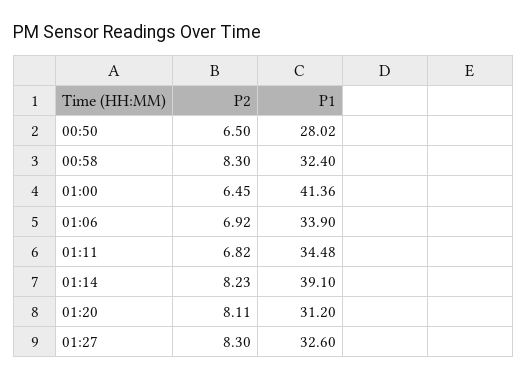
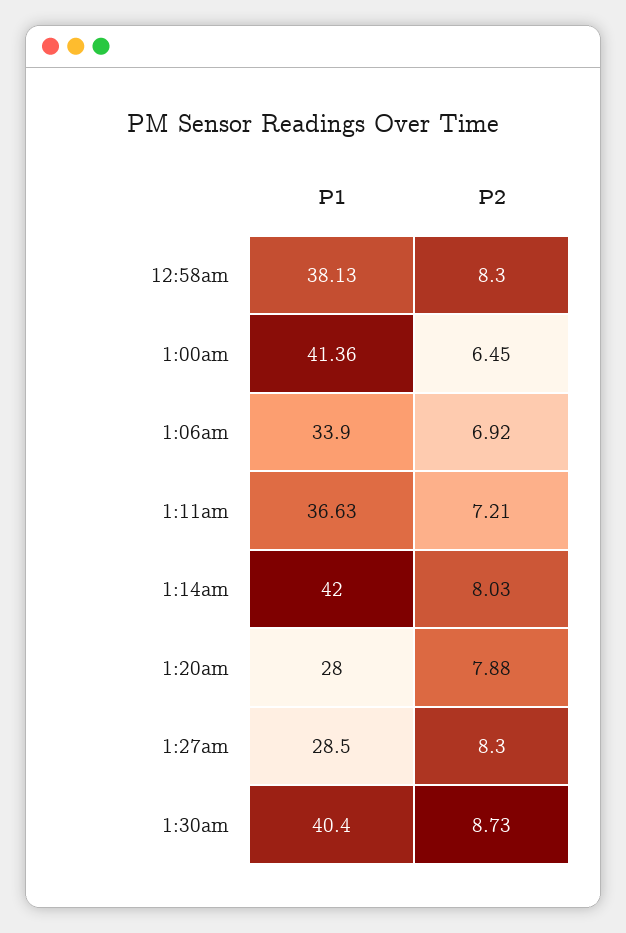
P2, 00:50: 6.5 -> none
P1, 00:50: 28.02 -> none
P1, 00:58: 32.4 -> 38.13
P2, 01:11: 6.82 -> 7.21
P1, 01:11: 34.48 -> 36.63
P2, 01:14: 8.23 -> 8.03
P1, 01:14: 39.1 -> 42
P2, 01:20: 8.11 -> 7.88
P1, 01:20: 31.2 -> 28
P1, 01:27: 32.6 -> 28.5
P1, 1:30am: none -> 40.4
P2, 1:30am: none -> 8.73

